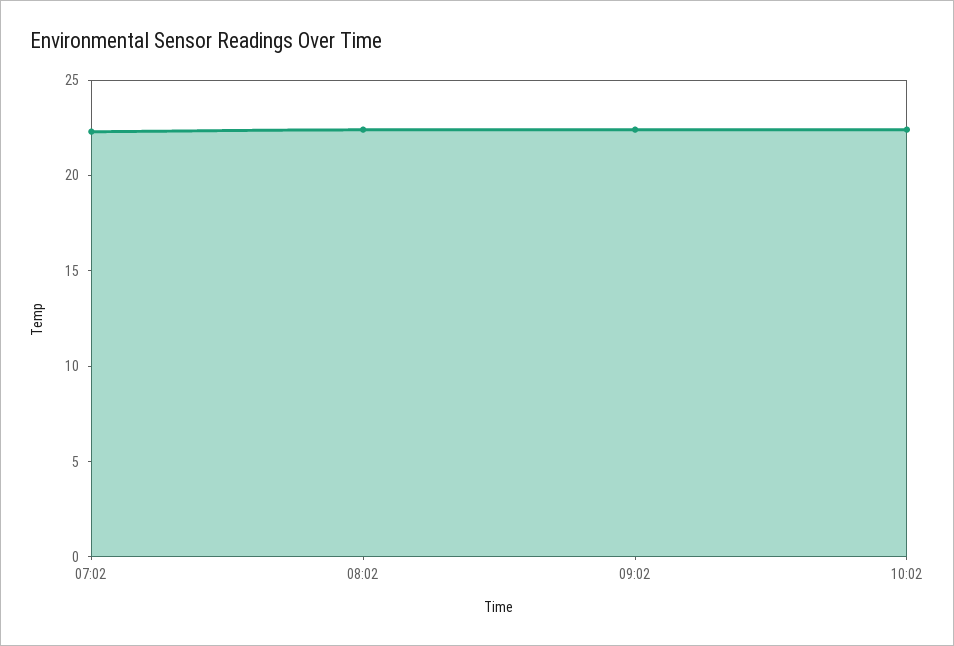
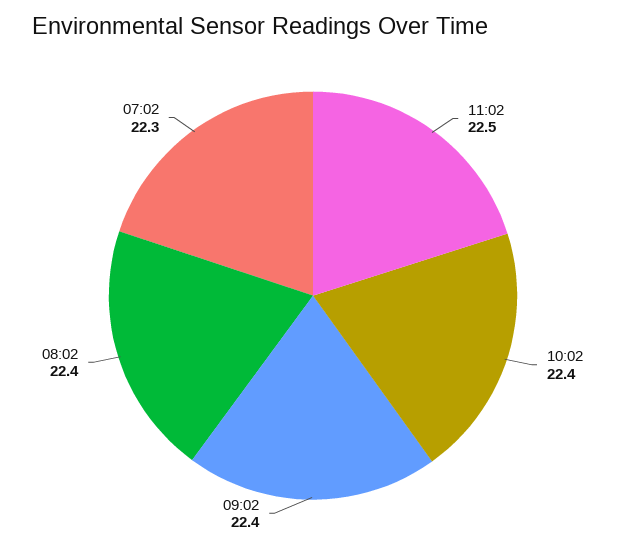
11:02: none -> 22.5

